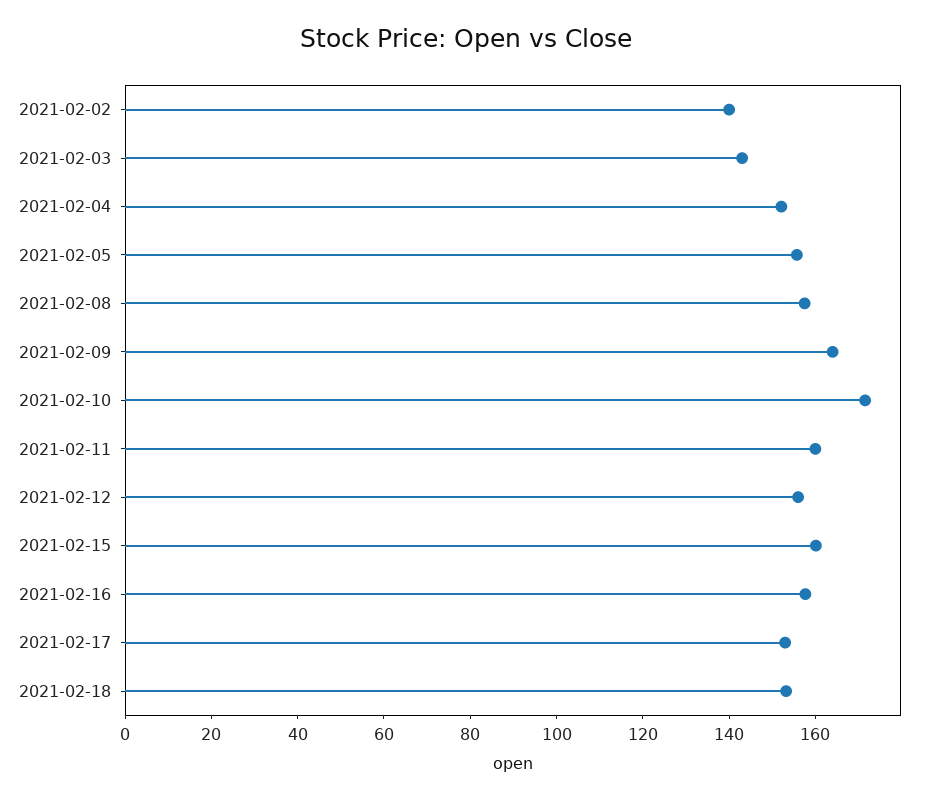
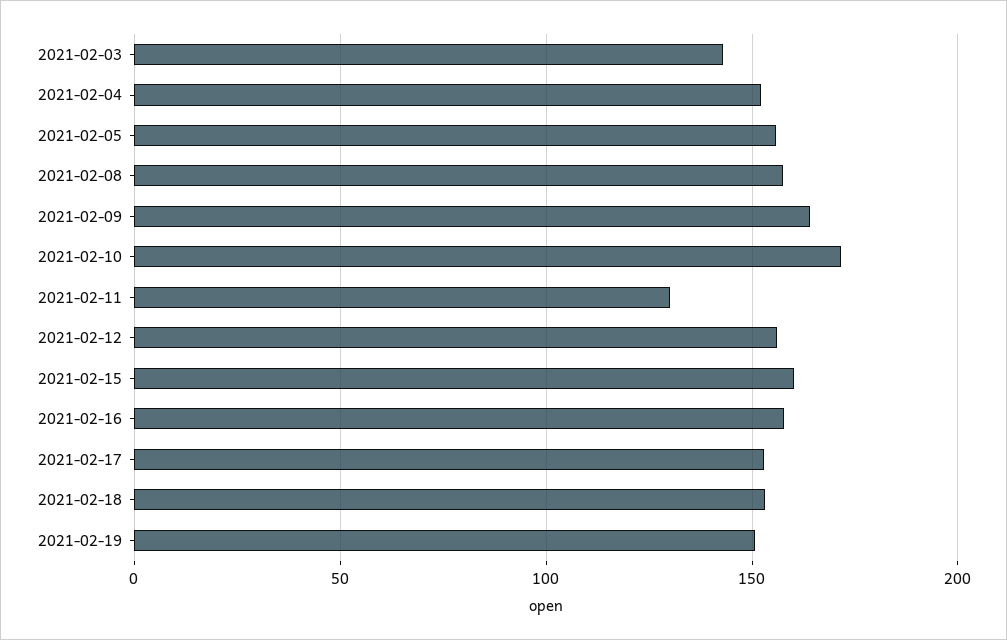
2021-02-02: 140 -> none
2021-02-11: 160 -> 130
2021-02-19: none -> 150

